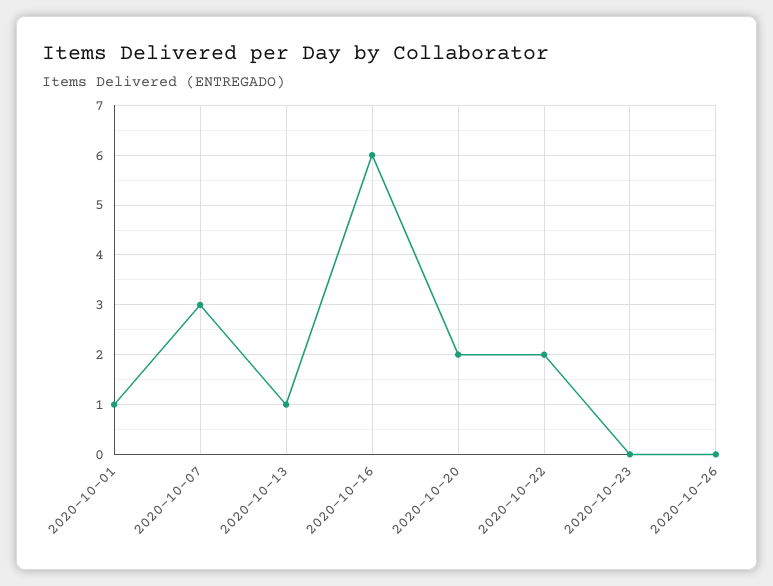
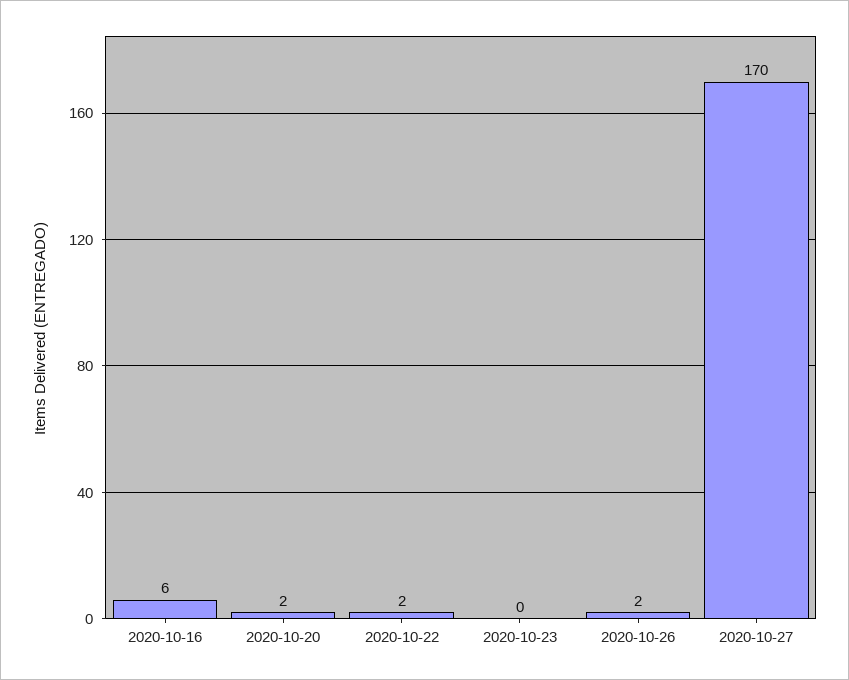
2020-10-01: 1 -> none
2020-10-07: 3 -> none
2020-10-13: 1 -> none
2020-10-26: 0 -> 2
2020-10-27: none -> 170

